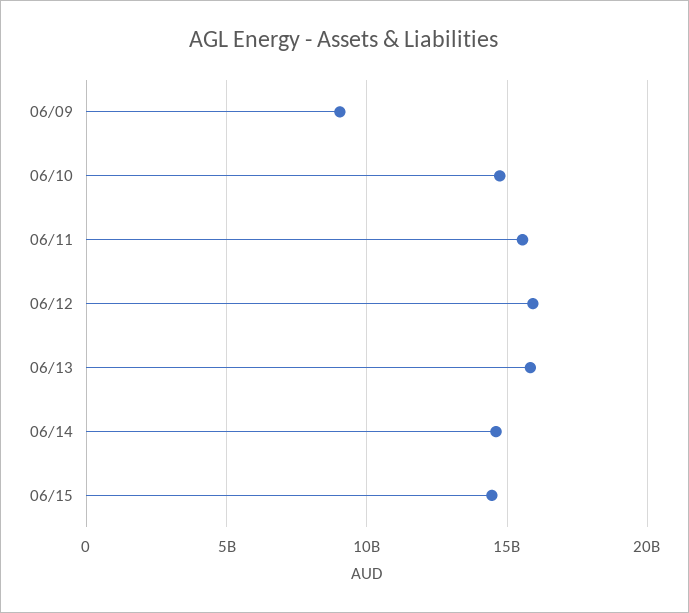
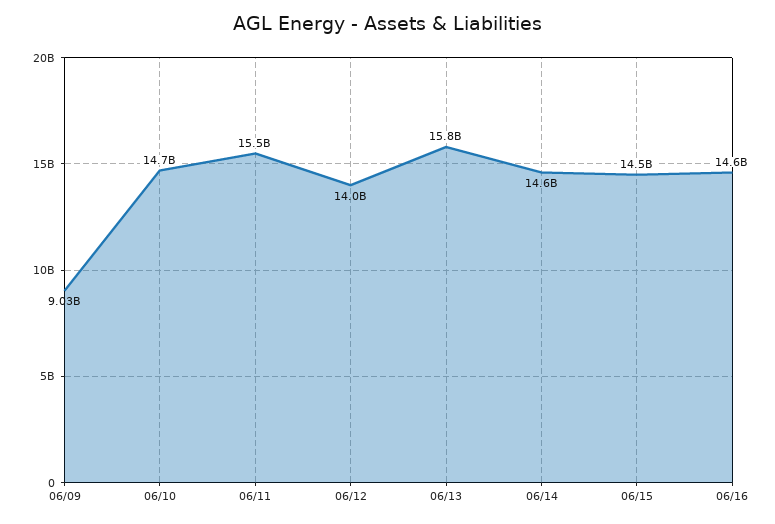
06/12: 16000000000 -> 14000000000
06/16: none -> 14600000000

